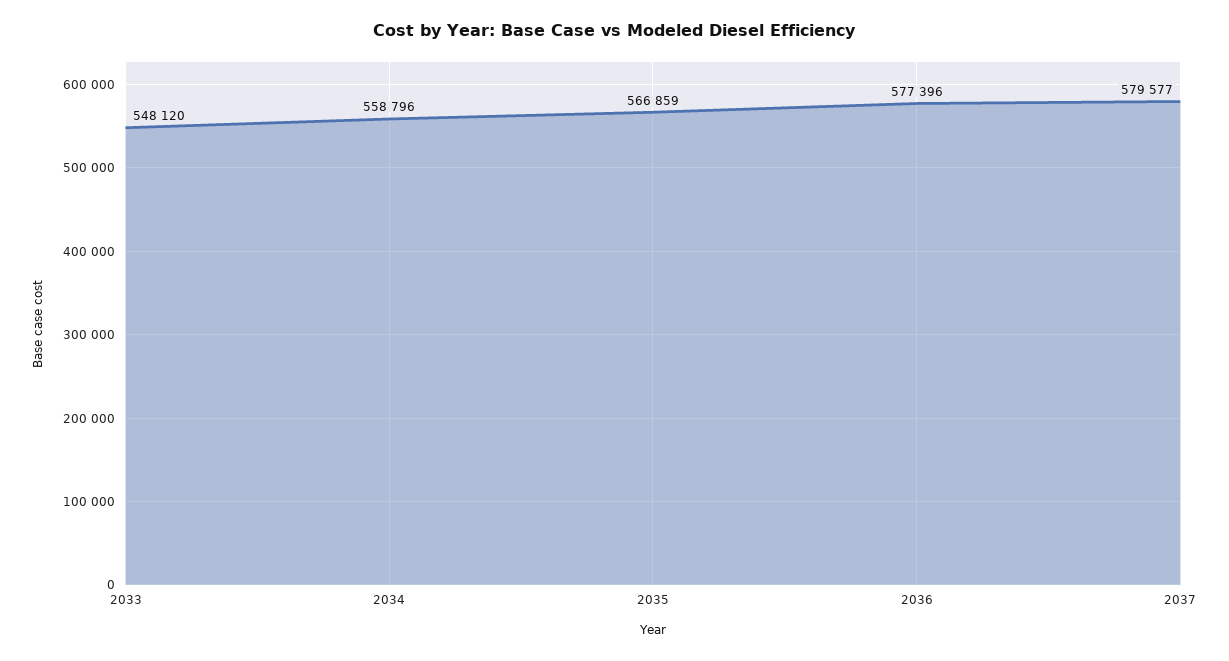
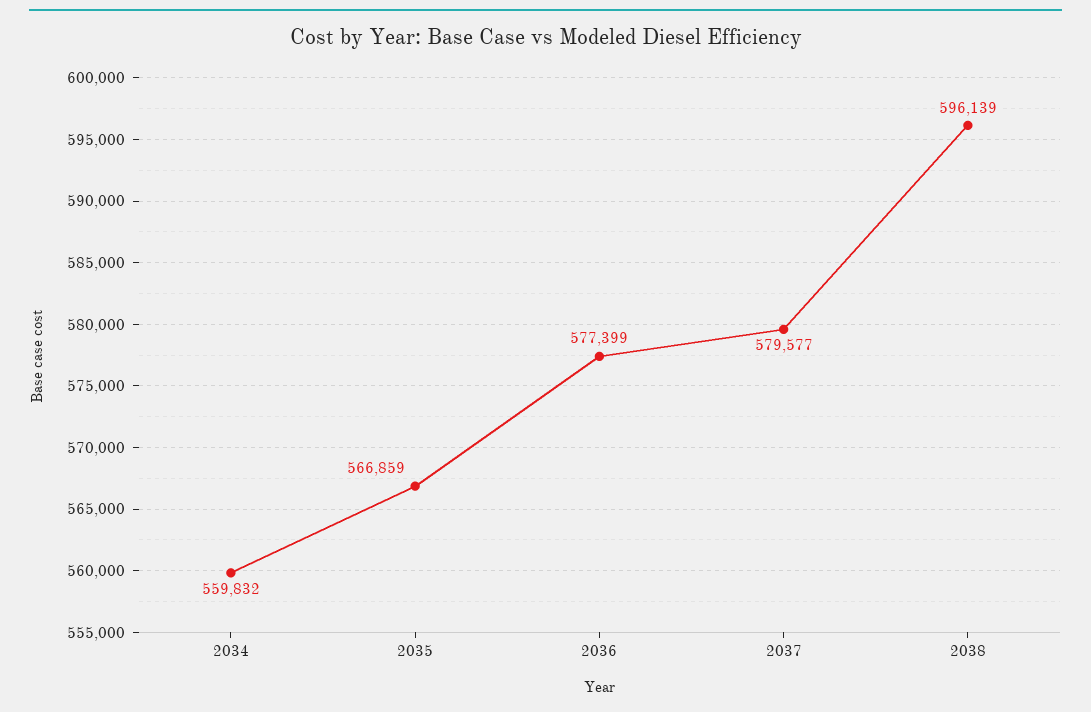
2033: 548120 -> none
2034: 558796 -> 559832
2036: 577396 -> 577399
2038: none -> 596139

